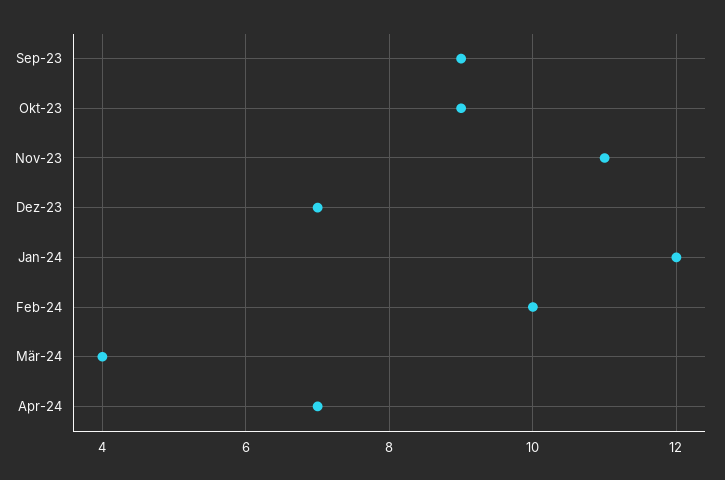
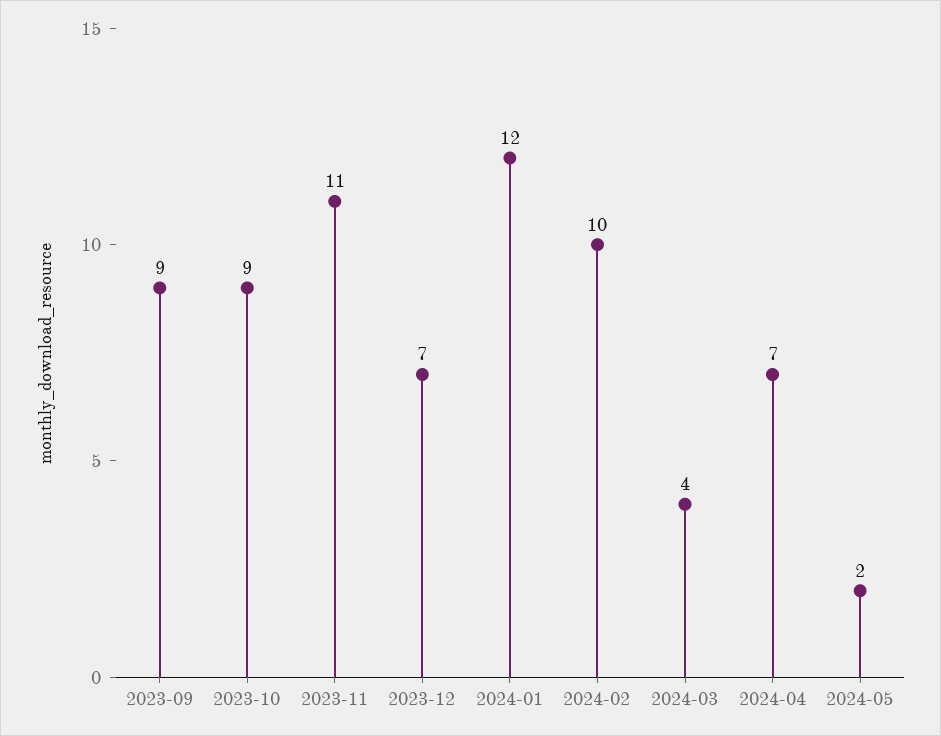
2024-05: none -> 2

